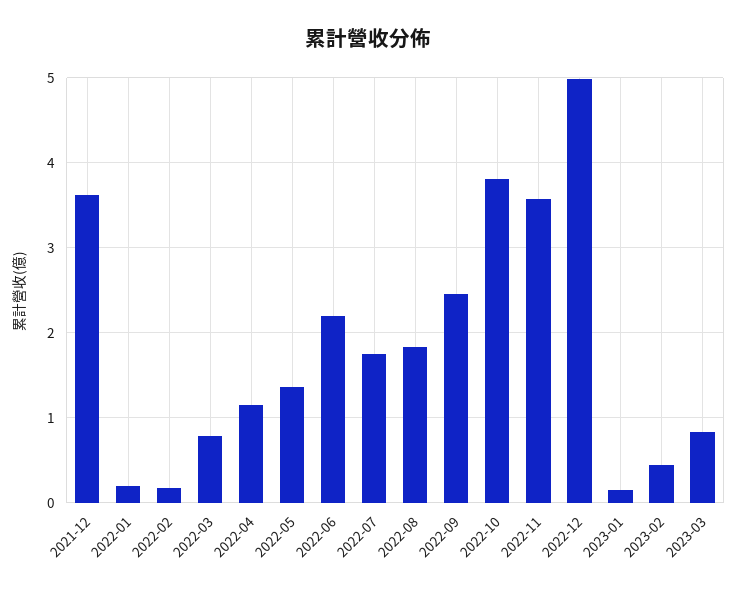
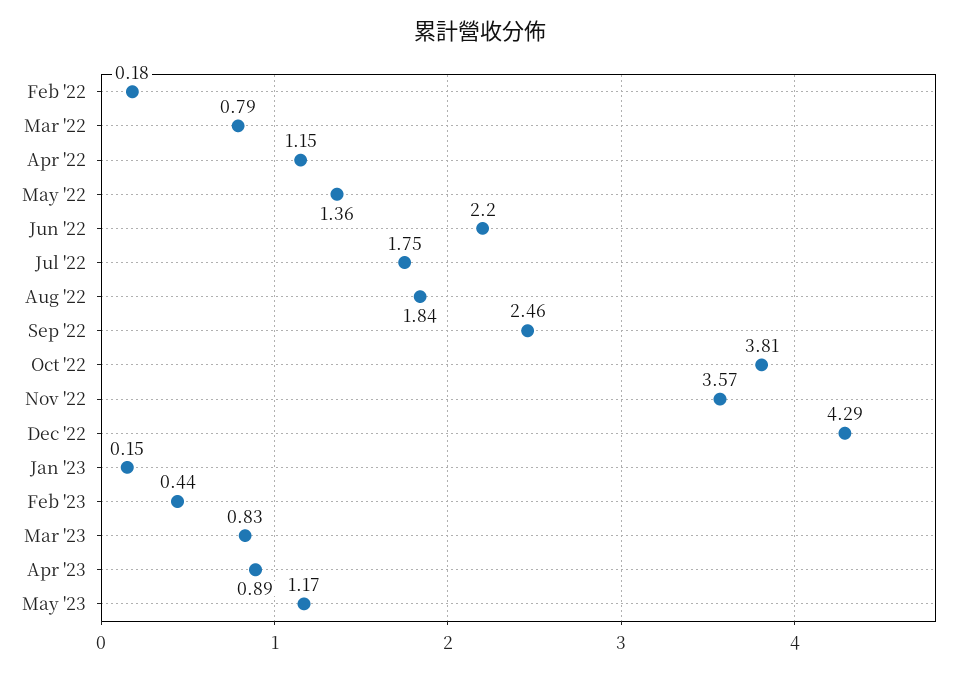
2021-12: 3.6 -> none
2022-01: 0.2 -> none
2022-12: 5 -> 4.29
Apr '23: none -> 0.89
May '23: none -> 1.17

